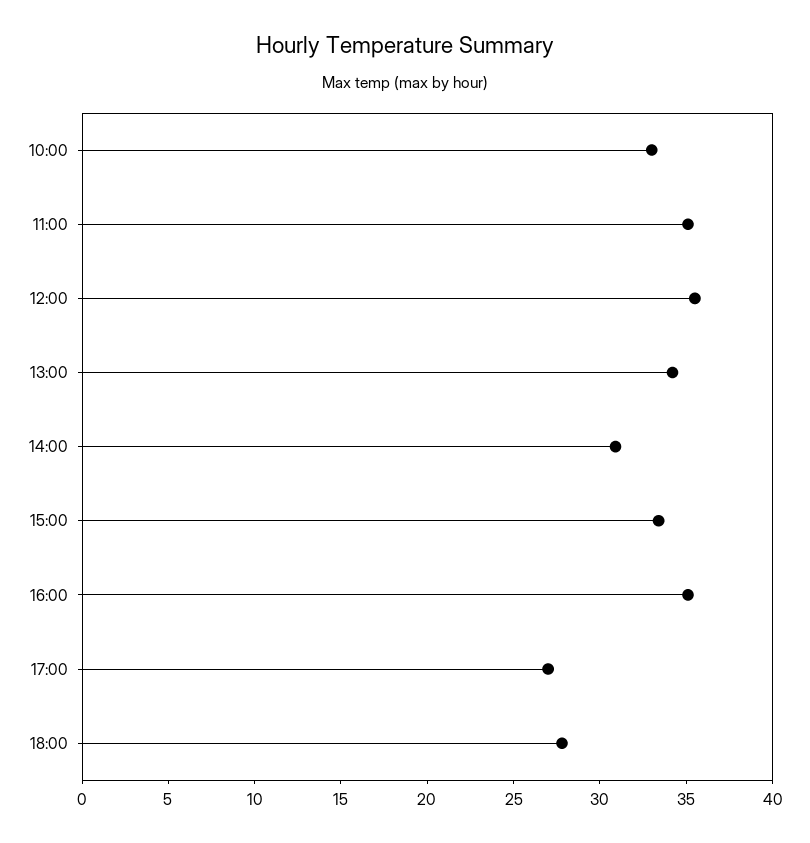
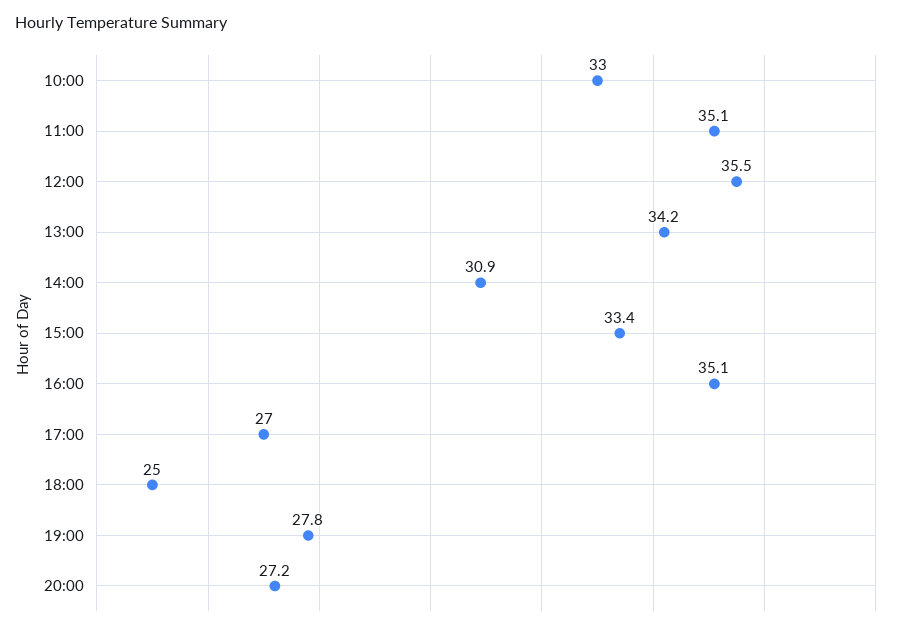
18:00: 28 -> 25
19:00: none -> 27.8
20:00: none -> 27.2

